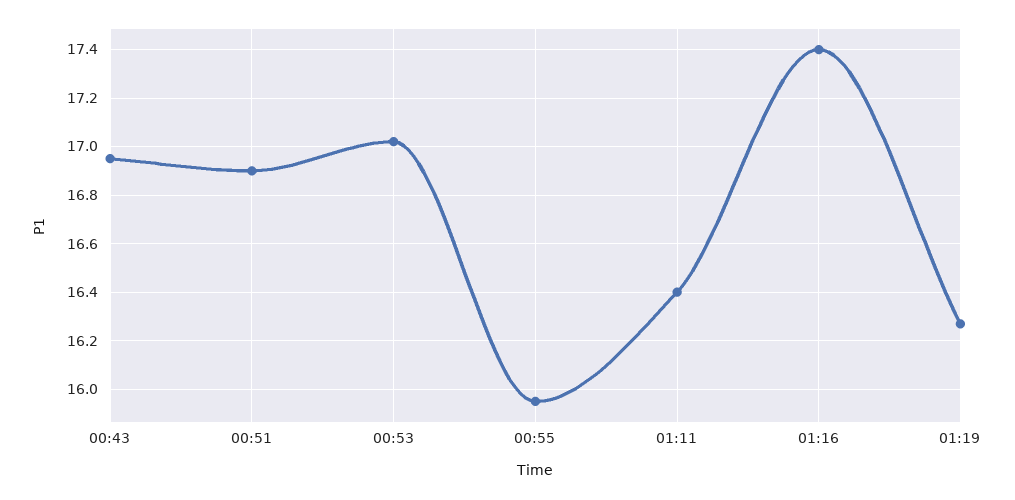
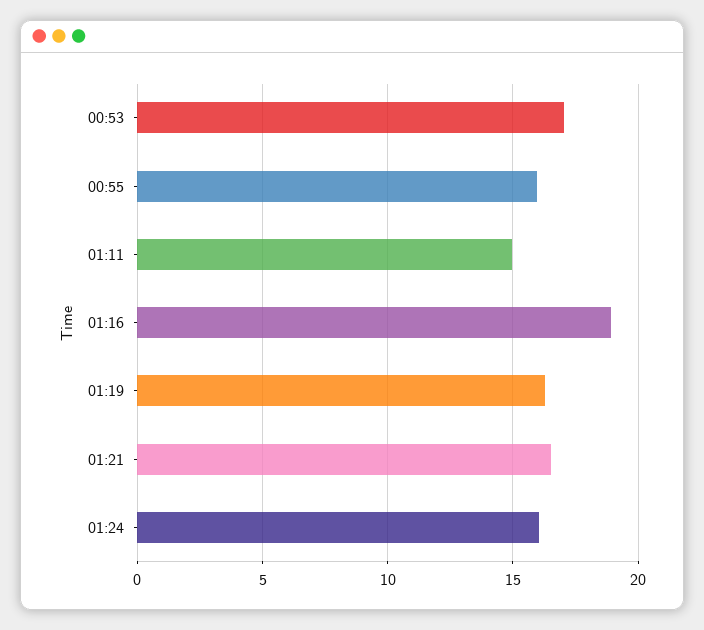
00:43: 16.95 -> none
00:51: 16.9 -> none
01:11: 16.4 -> 15
01:16: 17.4 -> 19
01:21: none -> 16.5
01:24: none -> 16

